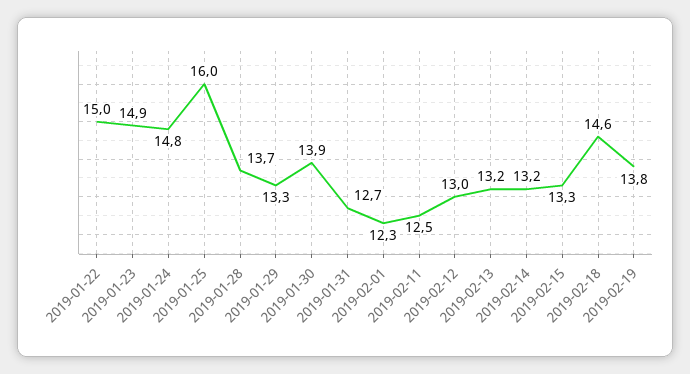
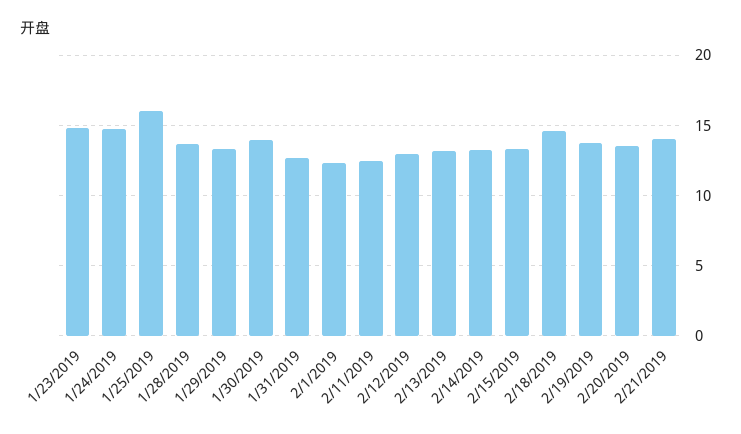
2019-01-22: 15 -> none
2/20/2019: none -> 13.5
2/21/2019: none -> 14

